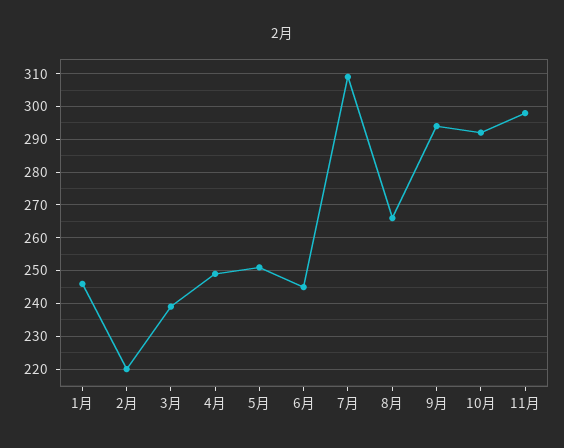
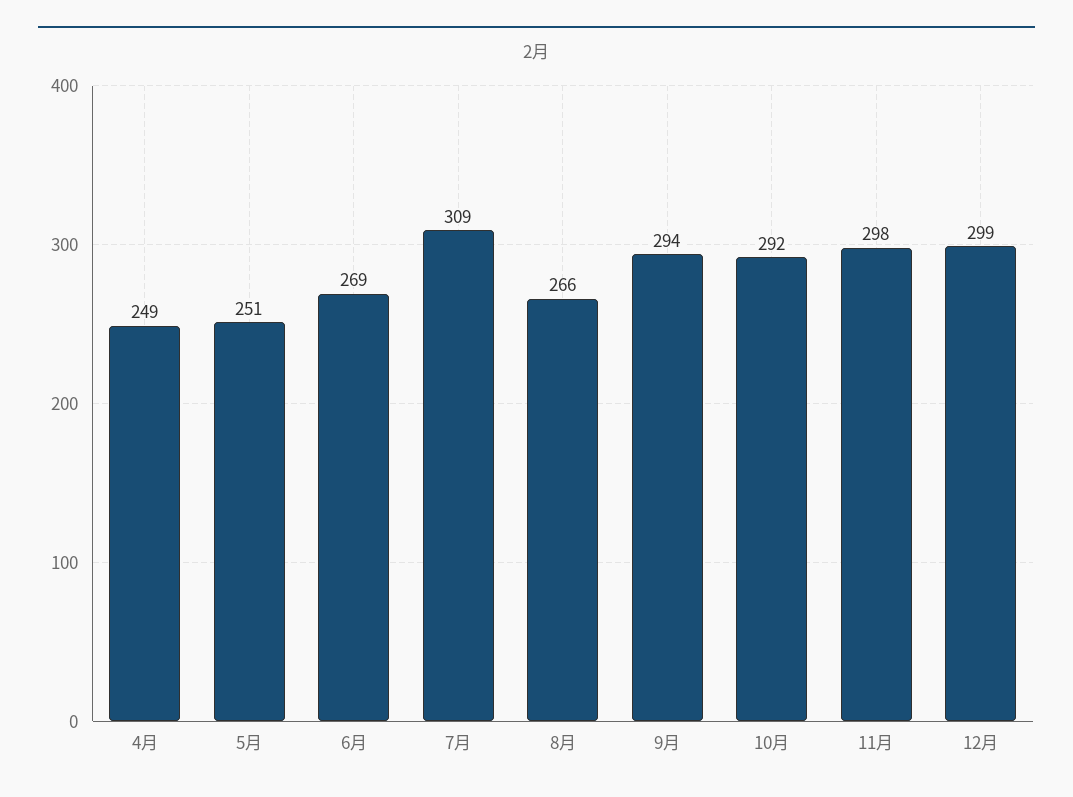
1月: 245 -> none
2月: 220 -> none
3月: 240 -> none
6月: 245 -> 269
12月: none -> 299

